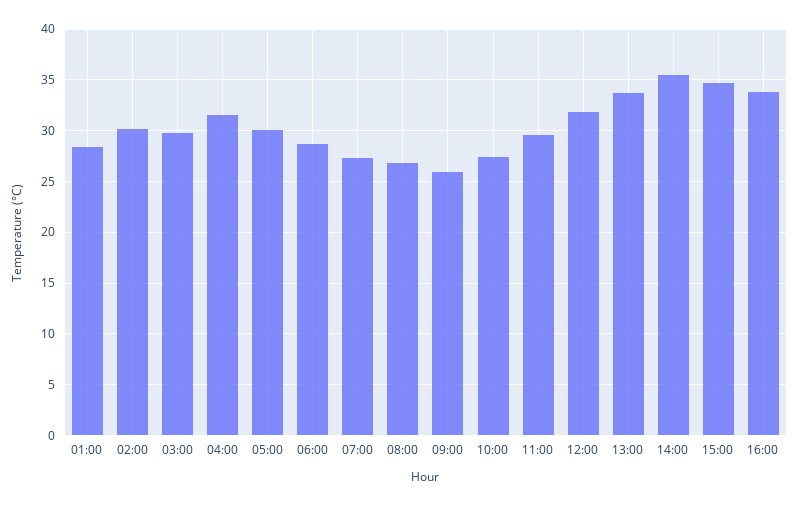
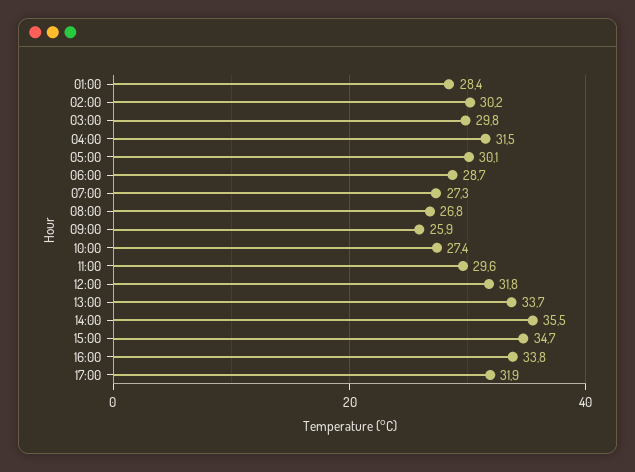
17:00: none -> 31.9

